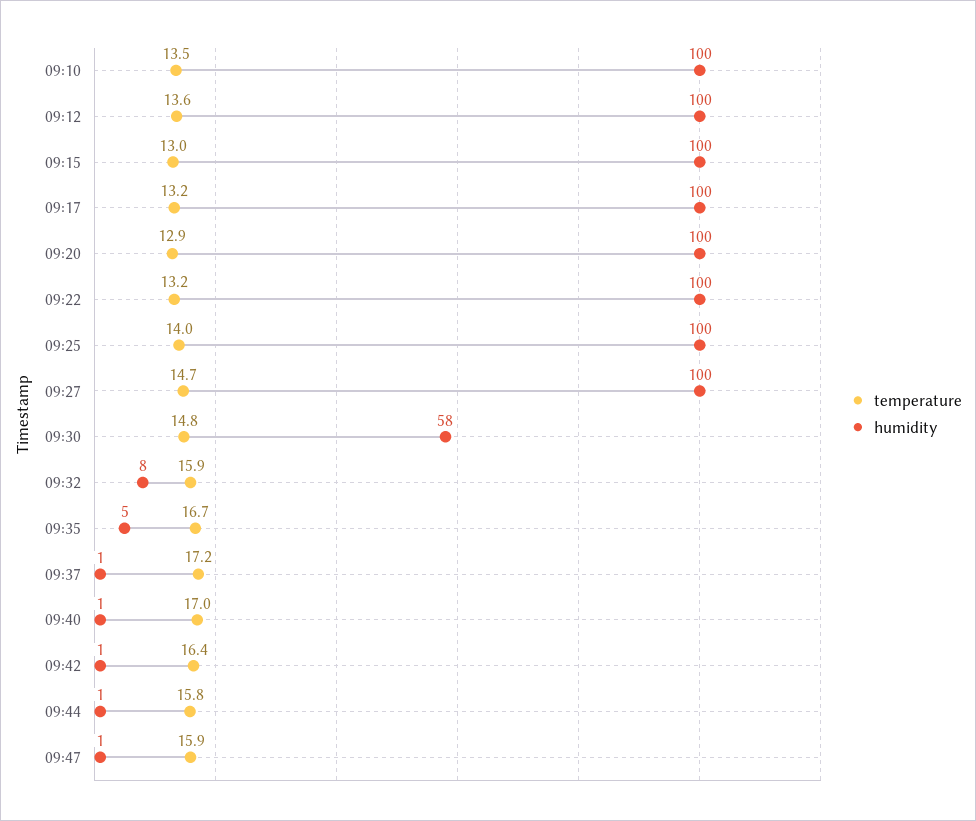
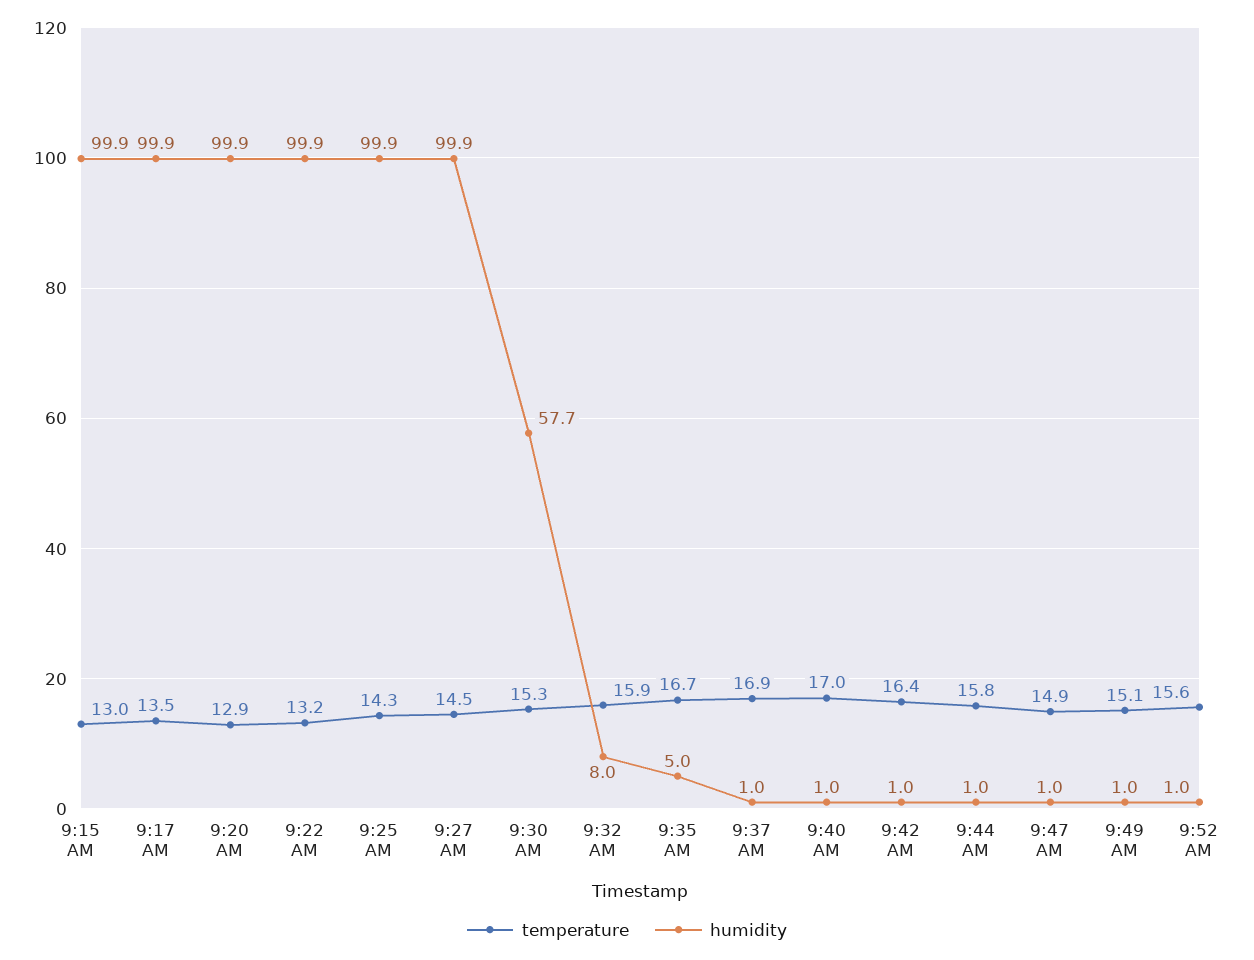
temperature, 09:10: 13.5 -> none
humidity, 09:10: 100 -> none
temperature, 09:12: 13.6 -> none
humidity, 09:12: 100 -> none
temperature, 09:17: 13.2 -> 13.5
temperature, 09:25: 14 -> 14.3
temperature, 09:27: 14.7 -> 14.5
temperature, 09:30: 14.8 -> 15.3
temperature, 09:37: 17.2 -> 16.9
temperature, 09:47: 15.9 -> 14.9
temperature, 9:49 AM: none -> 15.1
humidity, 9:49 AM: none -> 1
temperature, 9:52 AM: none -> 15.6
humidity, 9:52 AM: none -> 1

